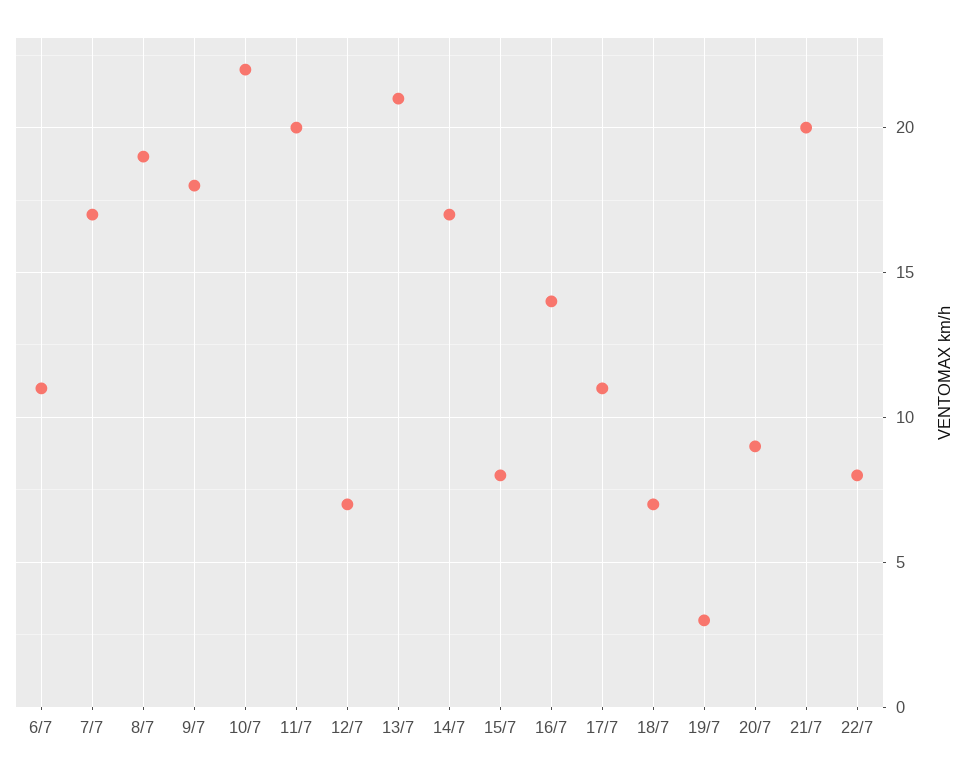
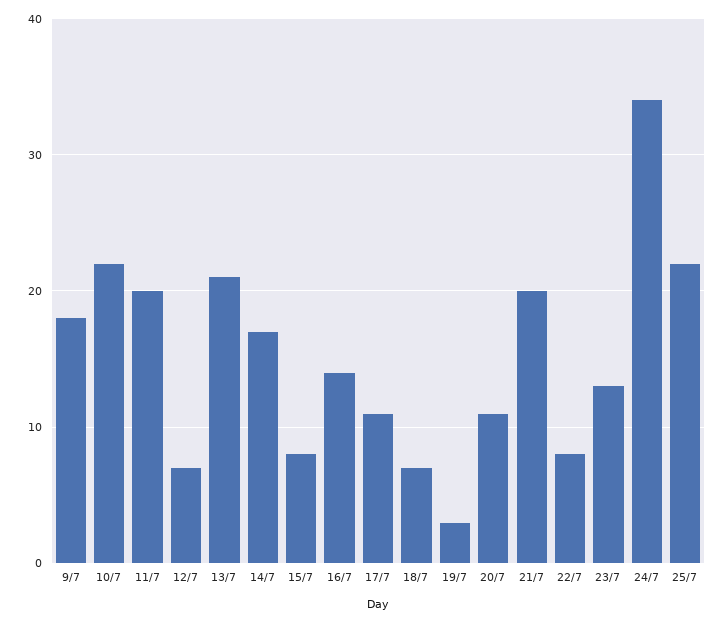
6/7: 11 -> none
7/7: 17 -> none
8/7: 19 -> none
20/7: 9 -> 11
23/7: none -> 13
24/7: none -> 34
25/7: none -> 22

